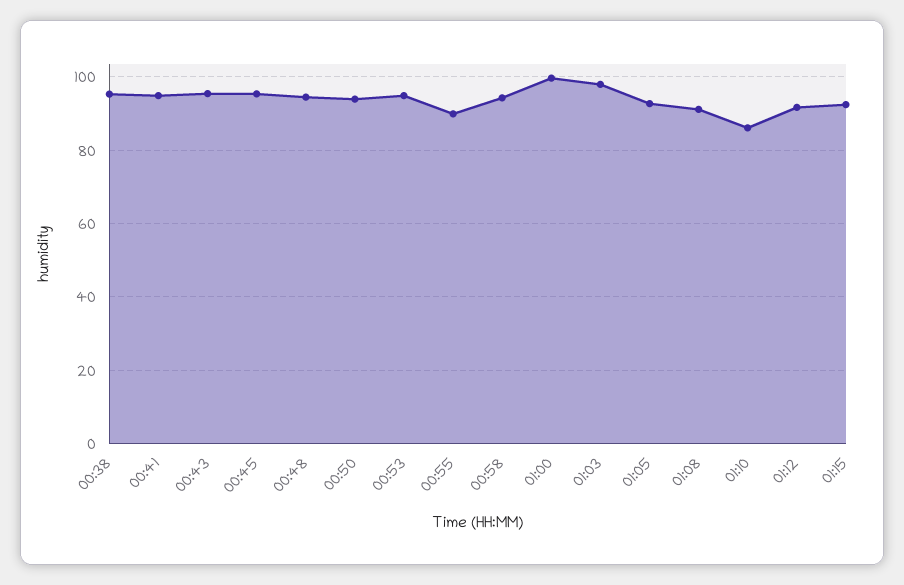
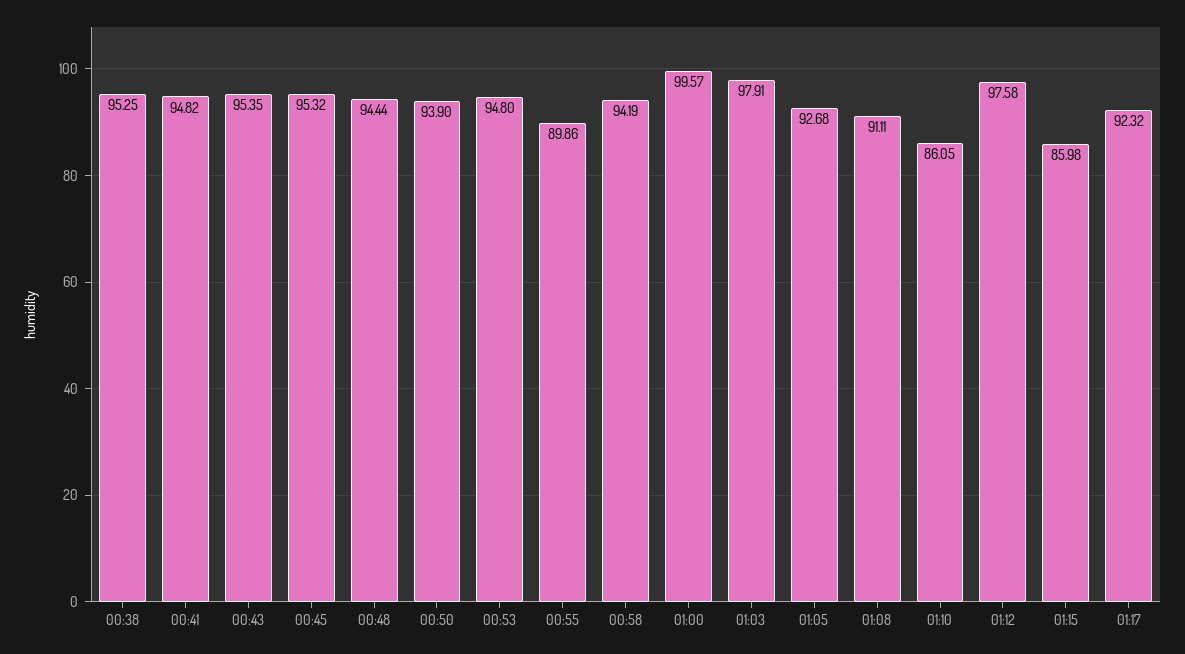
01:12: 92 -> 97.58
01:15: 92 -> 85.98
01:17: none -> 92.32

